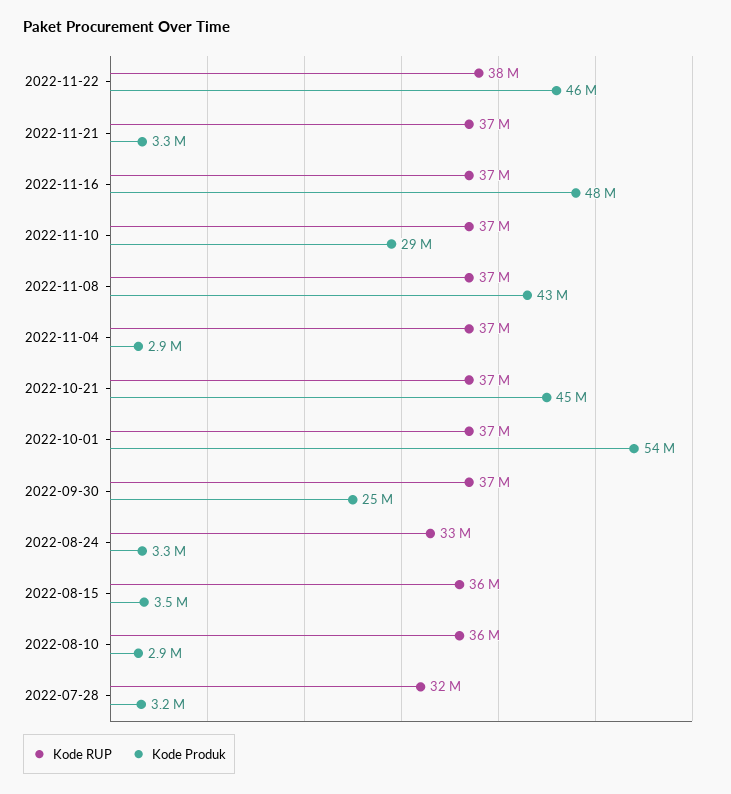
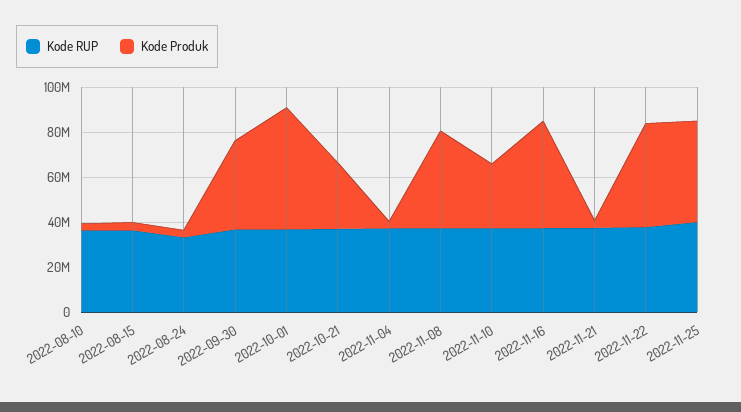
Kode Produk, 2022-10-21: 45000000 -> 30000000
Kode Produk, 2022-09-30: 25000000 -> 40000000
Kode RUP, 2022-07-28: 32000000 -> none
Kode Produk, 2022-07-28: 3200000 -> none
Kode RUP, 2022-11-25: none -> 40000000
Kode Produk, 2022-11-25: none -> 45000000

